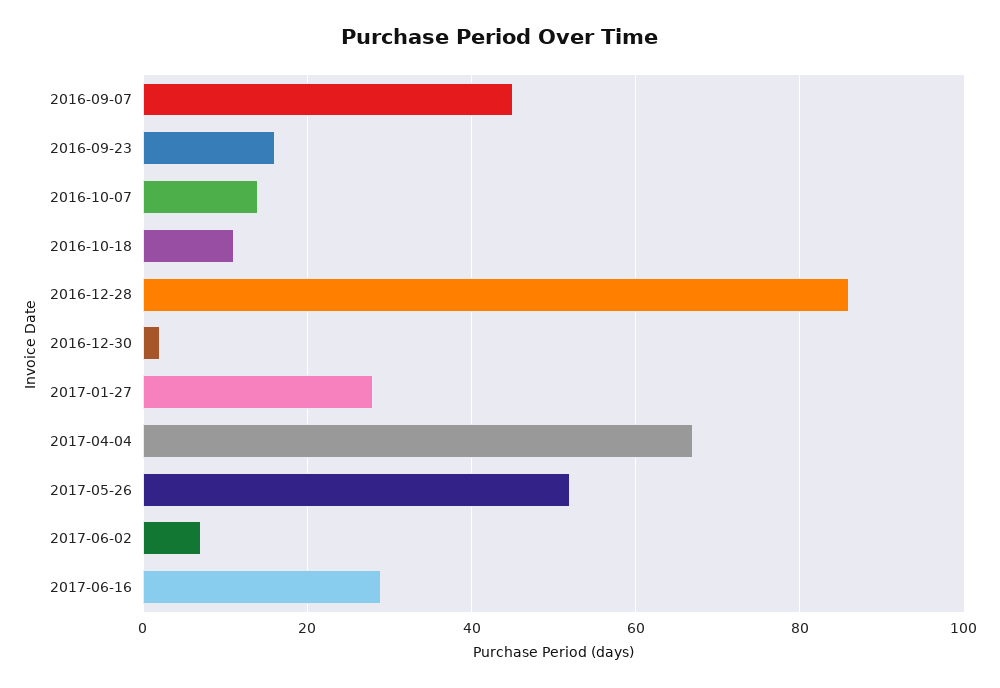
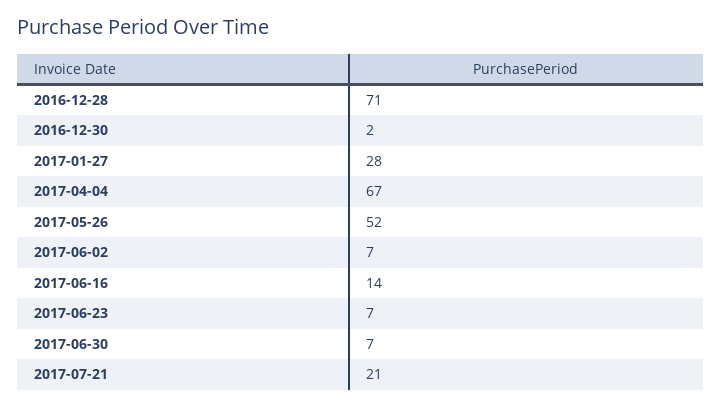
2016-09-07: 45 -> none
2016-09-23: 15 -> none
2016-10-07: 15 -> none
2016-10-18: 10 -> none
2016-12-28: 85 -> 71
2017-06-16: 30 -> 14
2017-06-23: none -> 7
2017-06-30: none -> 7
2017-07-21: none -> 21

